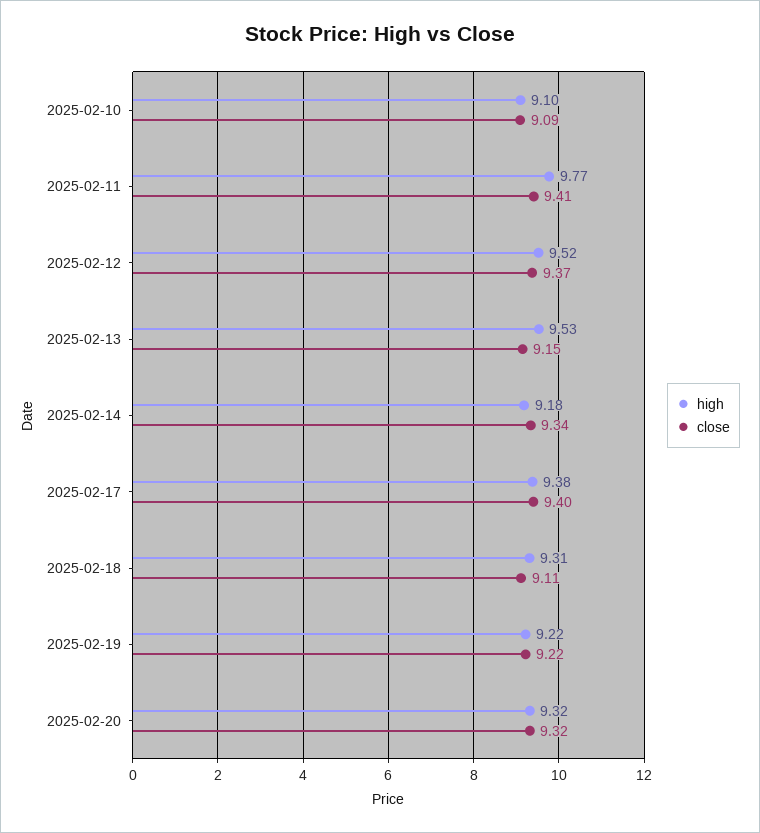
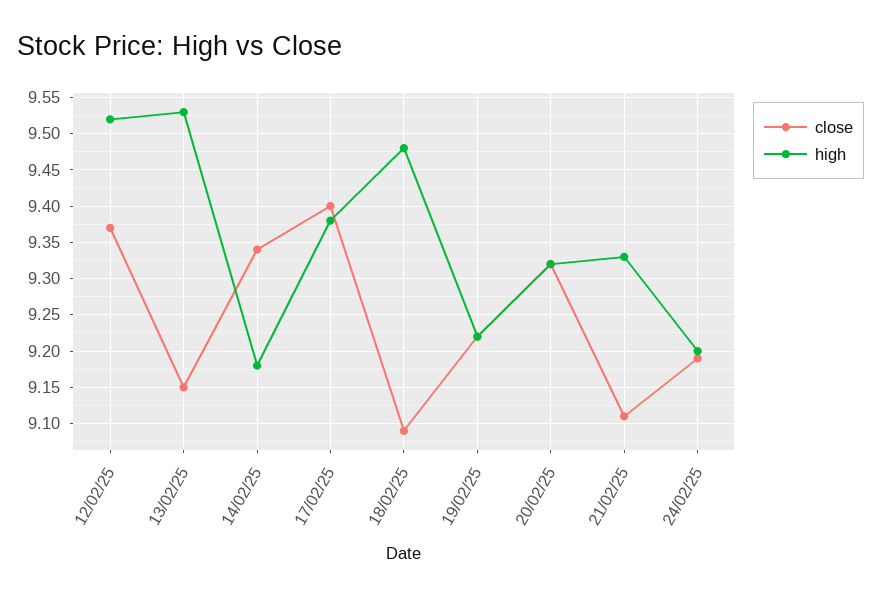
high, 2025-02-10: 9.1 -> none
close, 2025-02-10: 9.09 -> none
high, 2025-02-11: 9.77 -> none
close, 2025-02-11: 9.41 -> none
high, 2025-02-18: 9.31 -> 9.48
close, 2025-02-18: 9.11 -> 9.09
close, 21/02/25: none -> 9.11
high, 21/02/25: none -> 9.33
close, 24/02/25: none -> 9.19
high, 24/02/25: none -> 9.2

